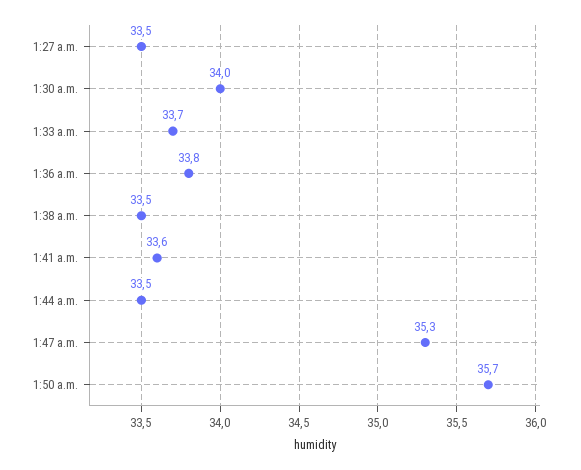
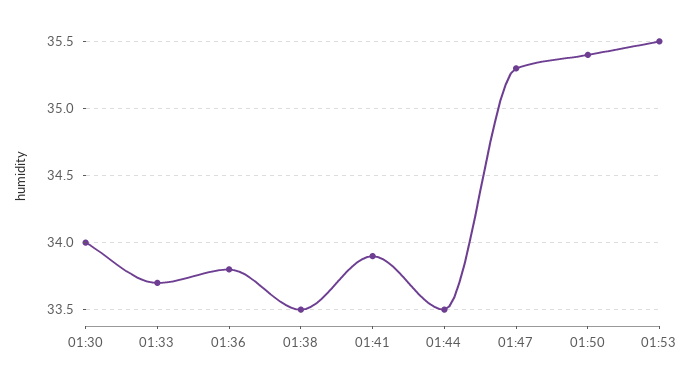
1:27 a.m.: 33.5 -> none
1:41 a.m.: 33.6 -> 33.9
1:50 a.m.: 35.7 -> 35.4
01:53: none -> 35.5

